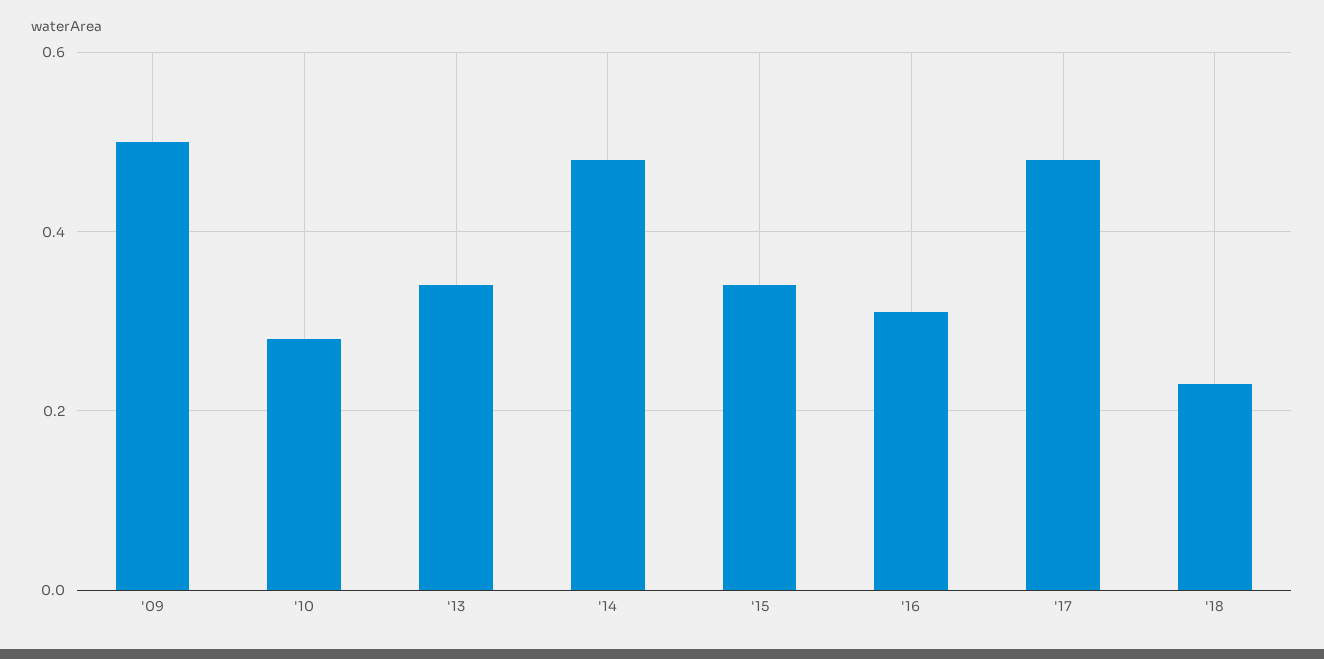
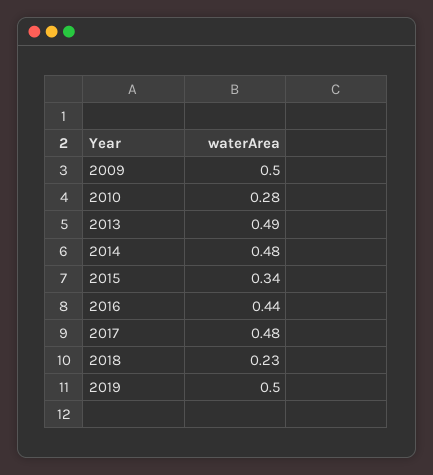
'13: 0.35 -> 0.49
'16: 0.3 -> 0.44
2019: none -> 0.5

